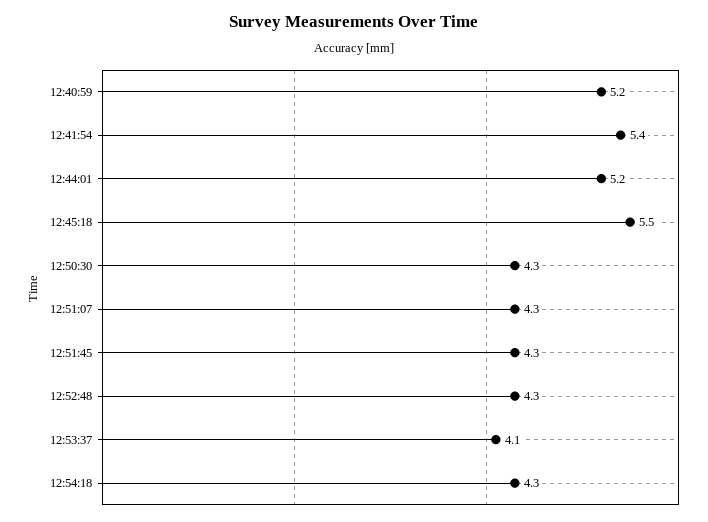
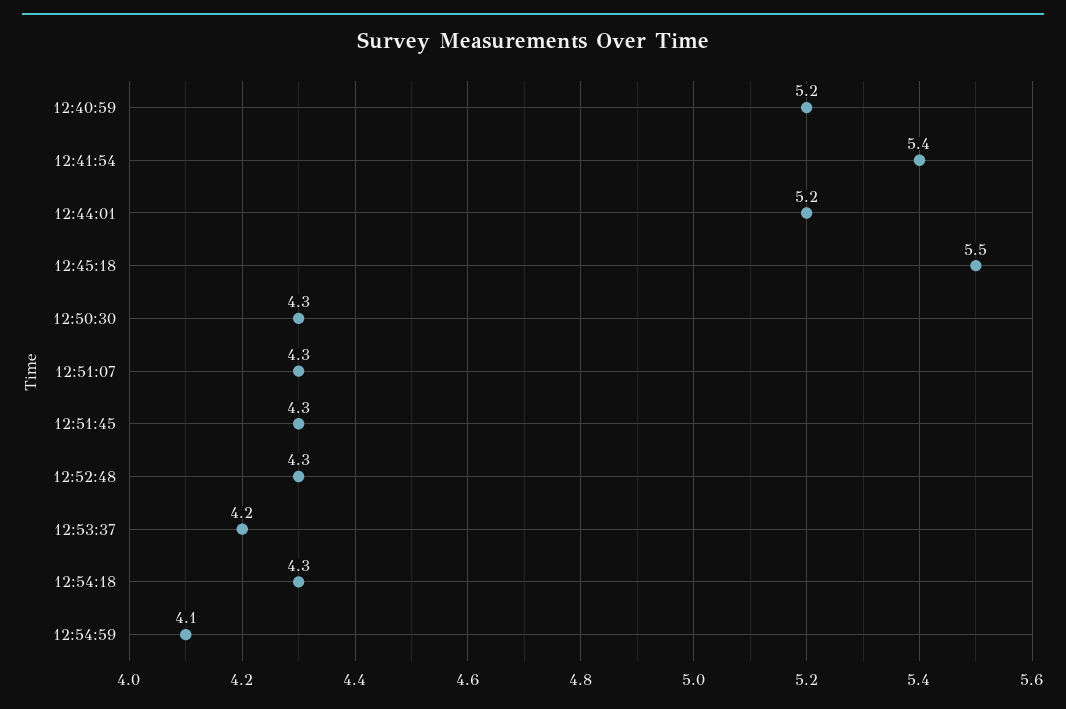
12:53:37: 4.1 -> 4.2
12:54:59: none -> 4.1

